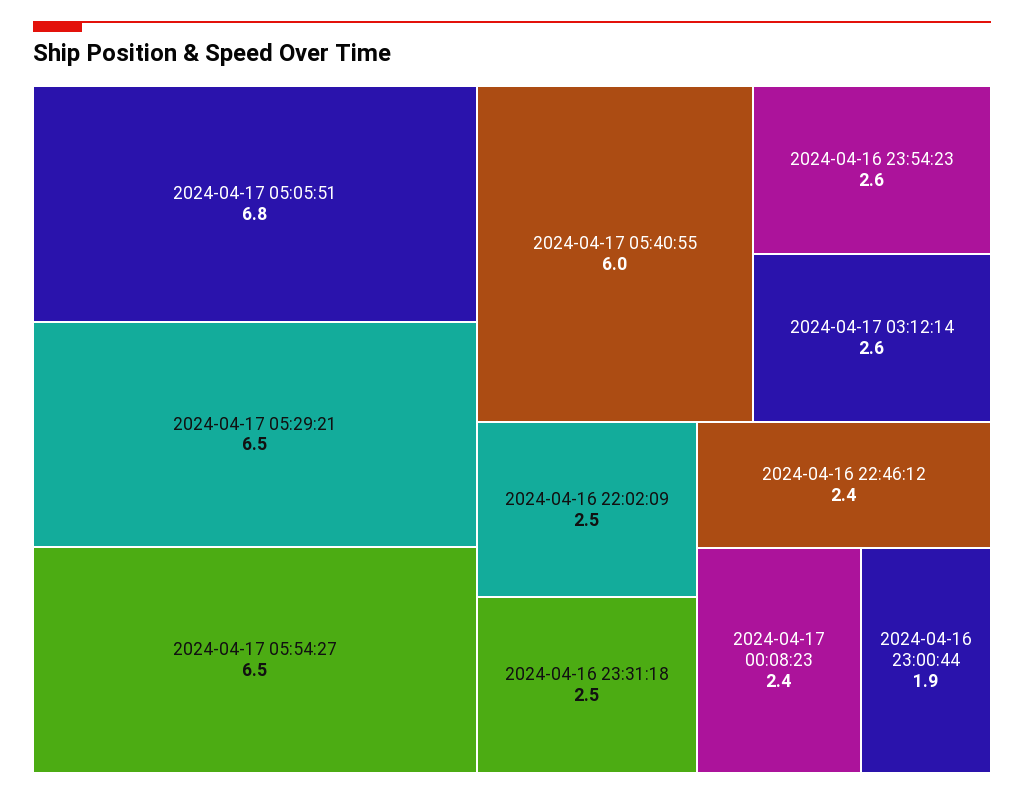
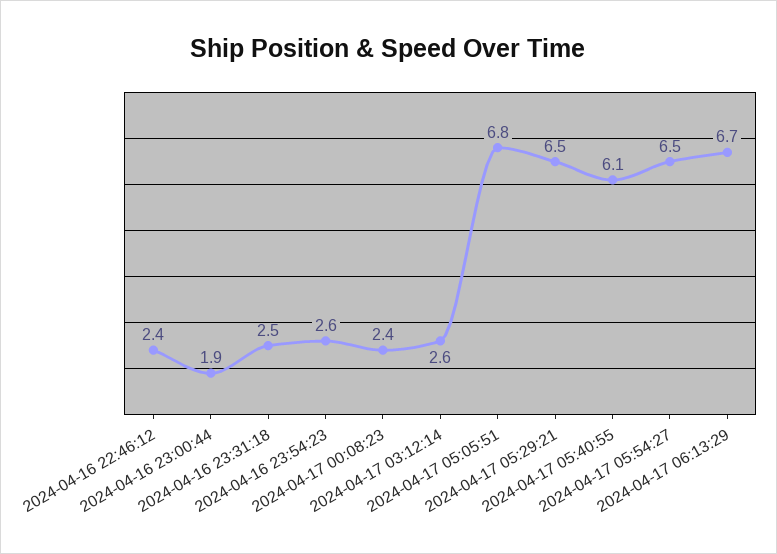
2024-04-17 05:40:55: 6 -> 6.1
2024-04-16 22:02:09: 2.5 -> none
2024-04-17 06:13:29: none -> 6.7

